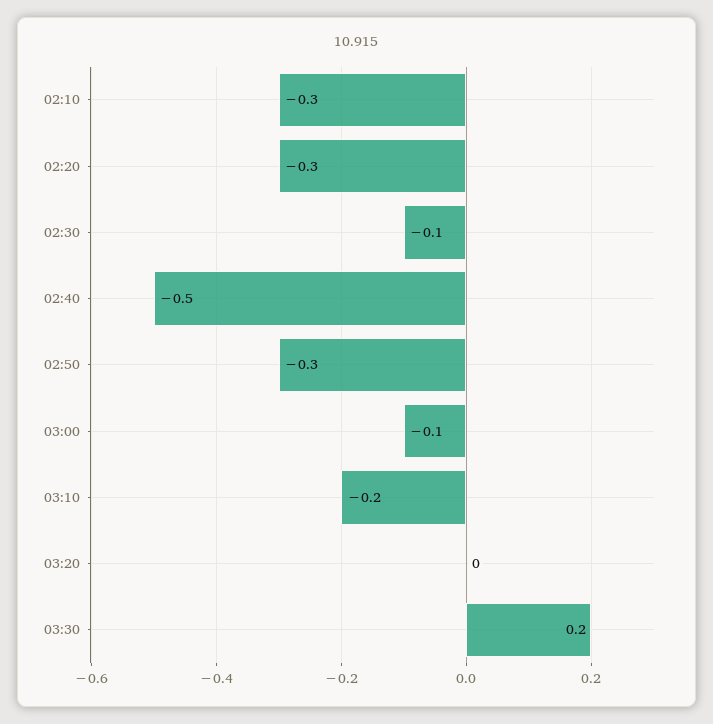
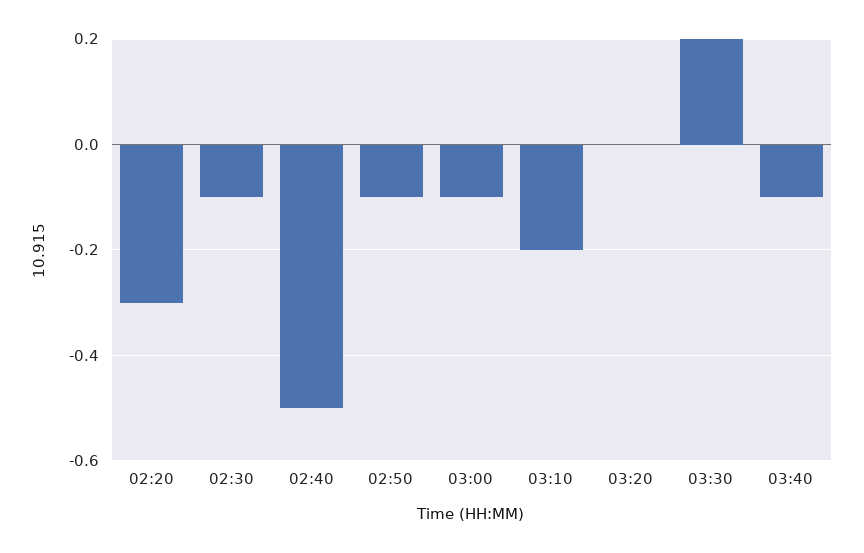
02:10: -0.3 -> none
02:50: -0.3 -> -0.1
03:40: none -> -0.1

